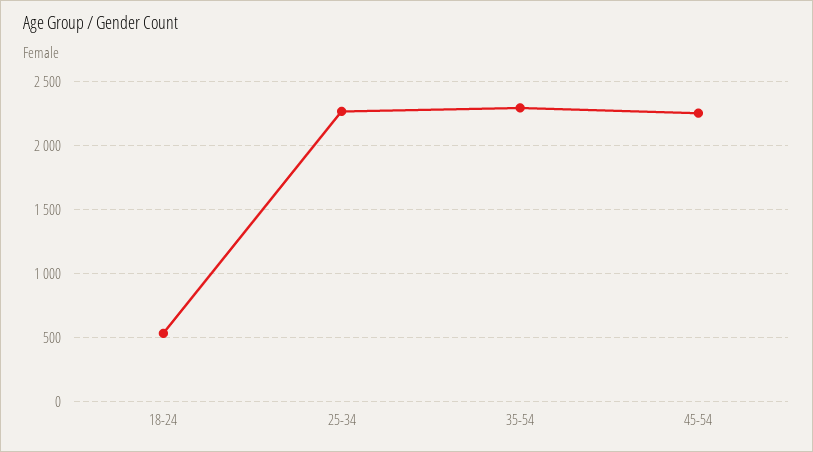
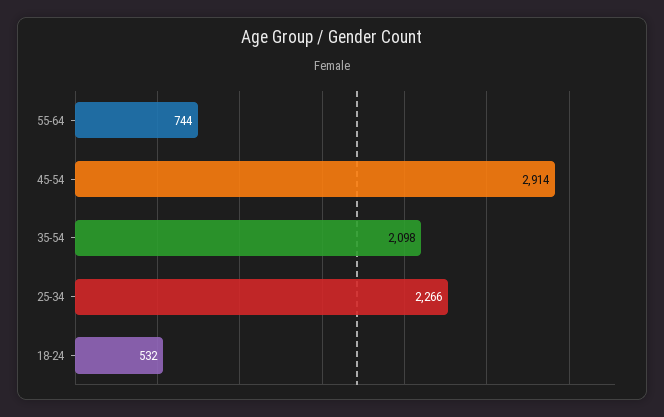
35-54: 2300 -> 2098
45-54: 2250 -> 2914
55-64: none -> 744

